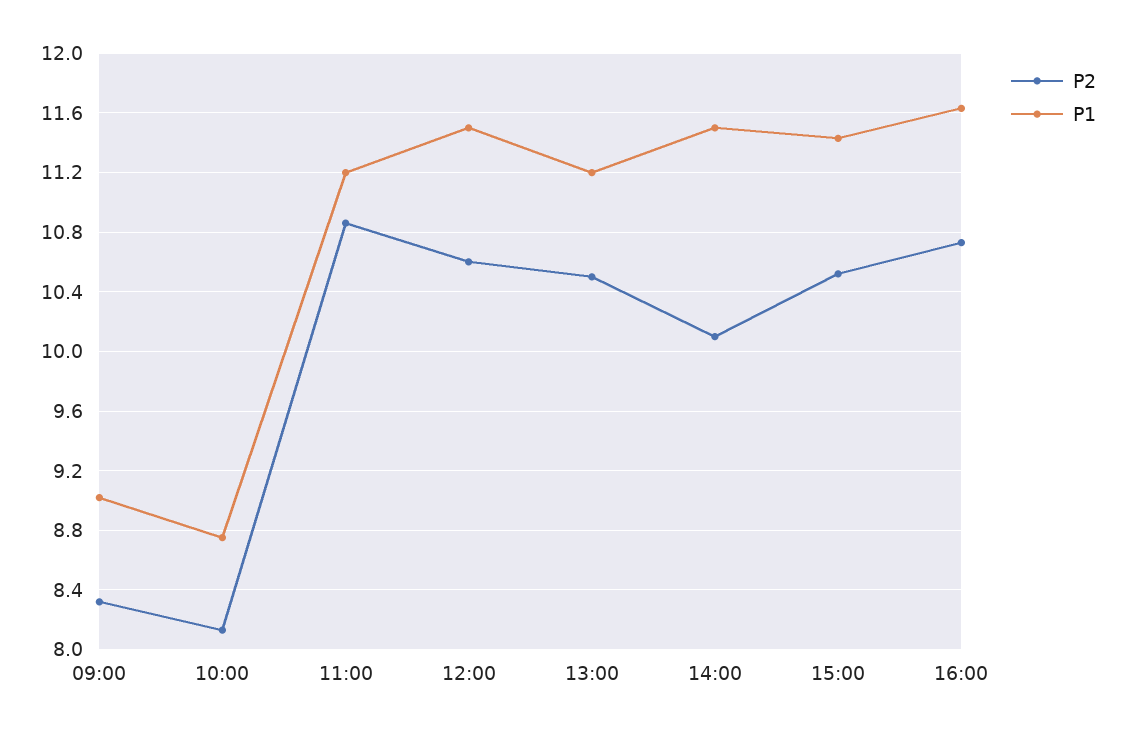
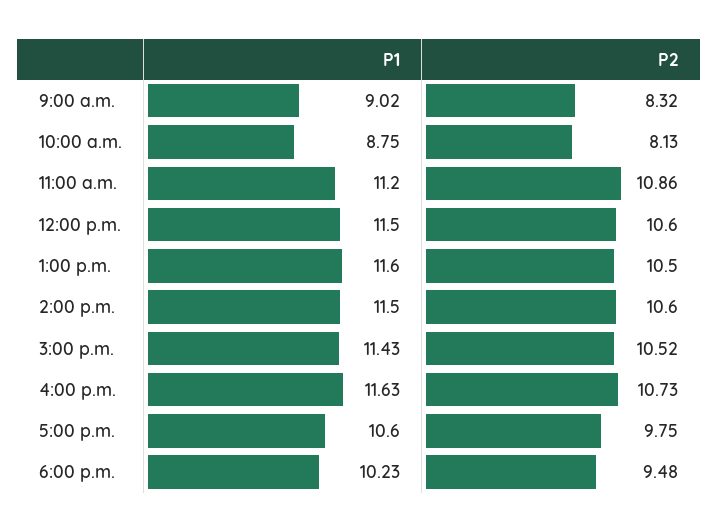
P1, 13:00: 11.2 -> 11.6
P2, 14:00: 10.1 -> 10.6
P1, 5:00 p.m.: none -> 10.6
P2, 5:00 p.m.: none -> 9.75
P1, 6:00 p.m.: none -> 10.23
P2, 6:00 p.m.: none -> 9.48

